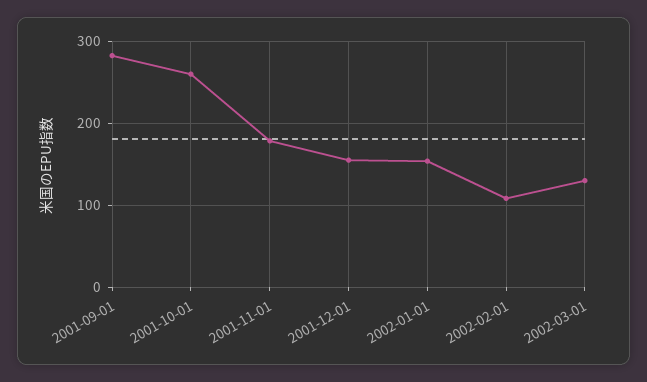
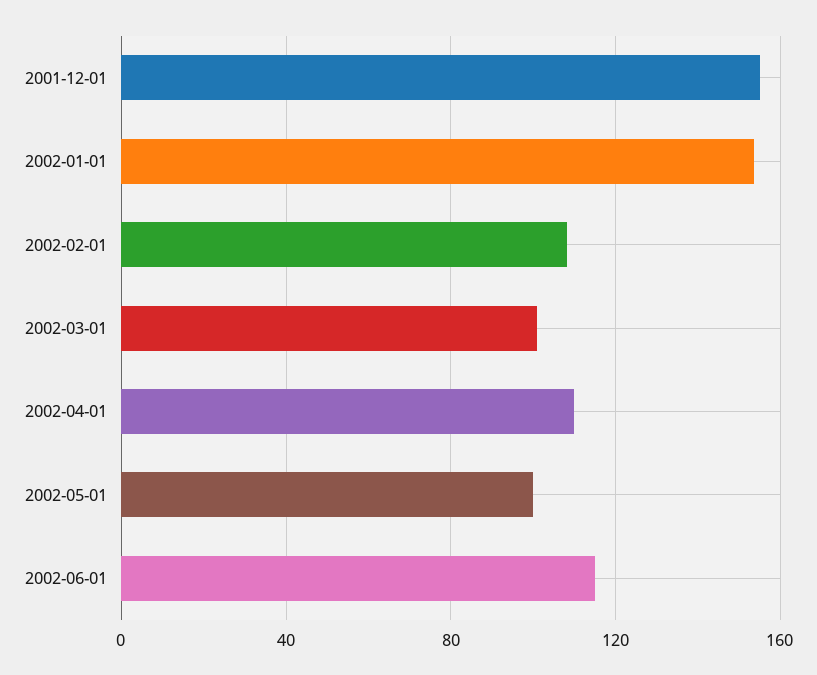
2001-09-01: 280 -> none
2001-10-01: 260 -> none
2001-11-01: 180 -> none
2002-03-01: 130 -> 100
2002-04-01: none -> 110
2002-05-01: none -> 100
2002-06-01: none -> 115

